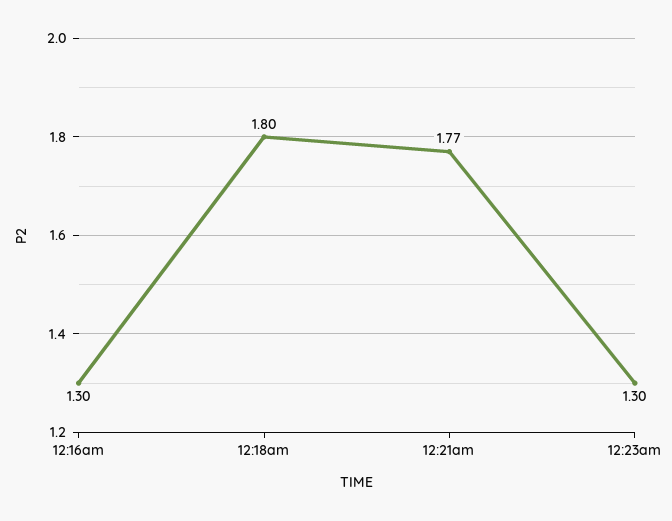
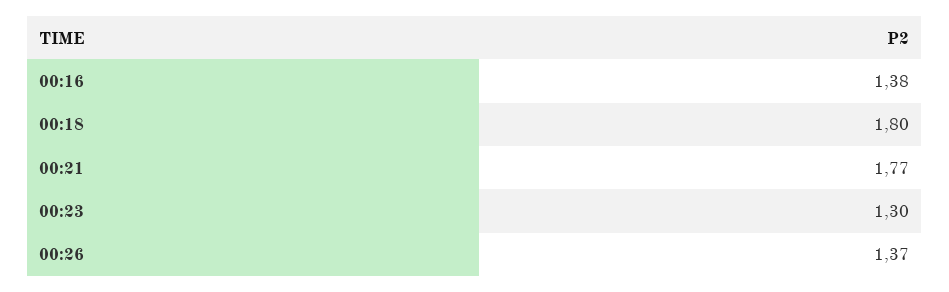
12:16am: 1.3 -> 1.38
00:26: none -> 1.37

